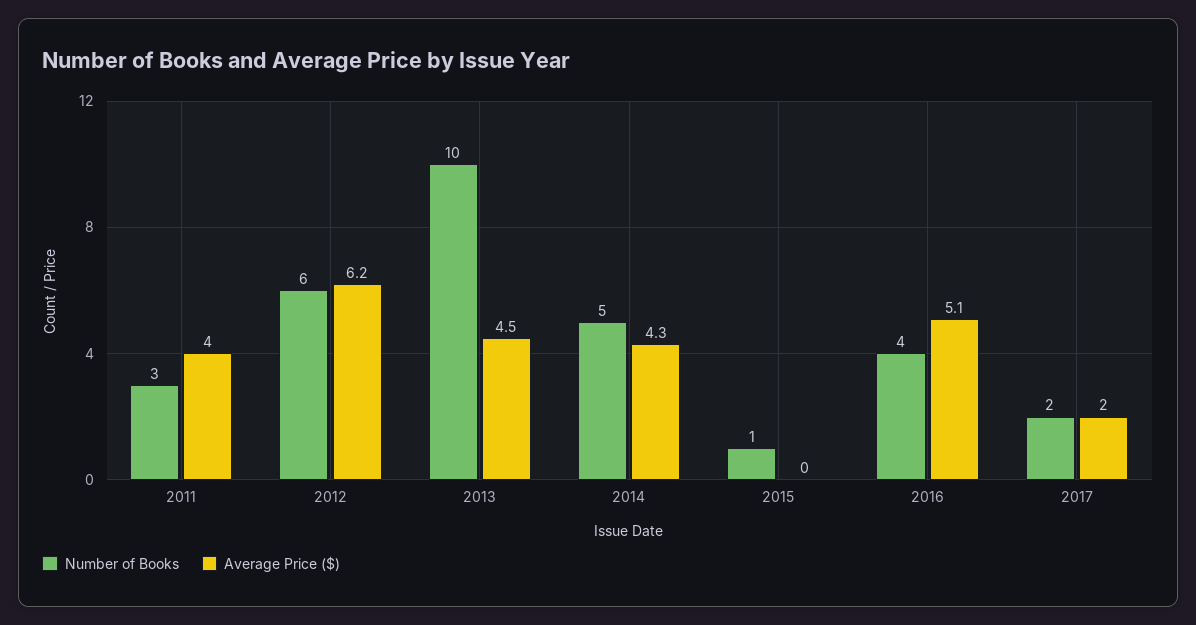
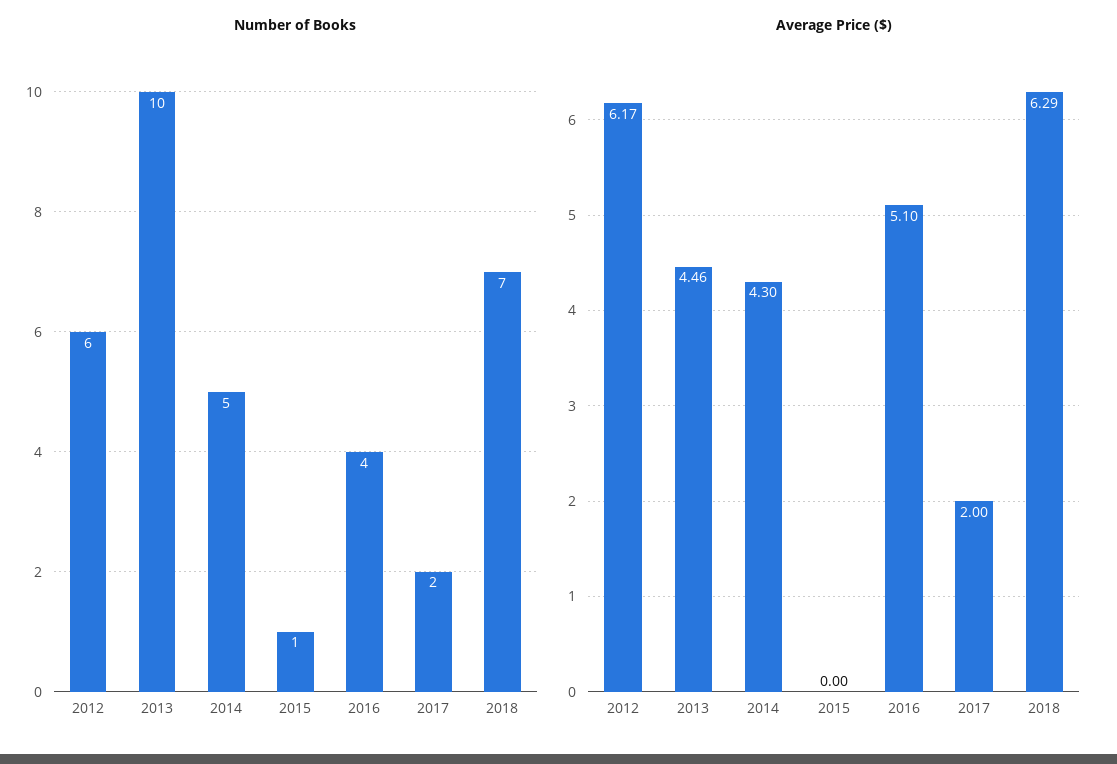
Number of Books, 2011: 3 -> none
Average Price ($), 2011: 4 -> none
Number of Books, 2018: none -> 7
Average Price ($), 2018: none -> 6.29

